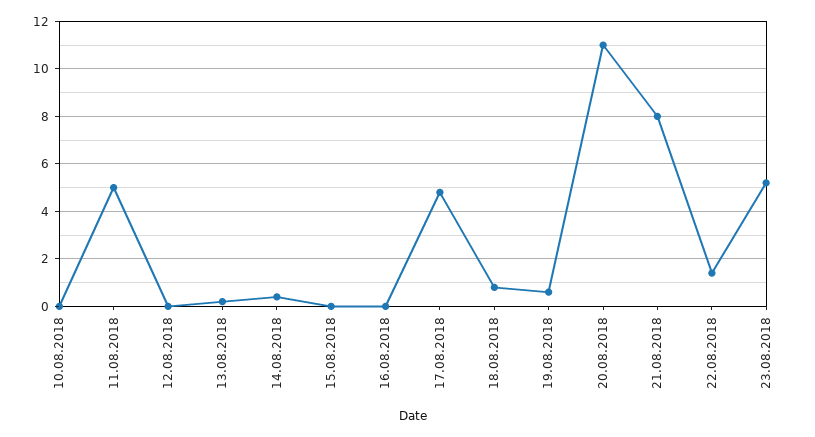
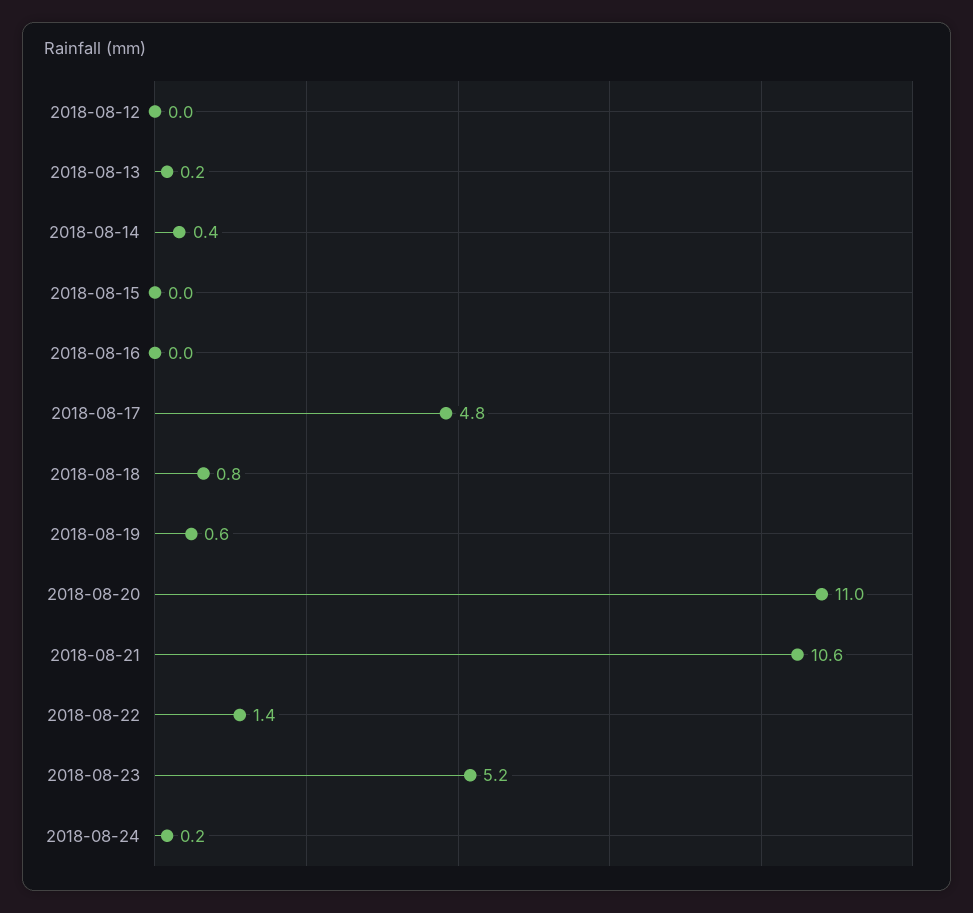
10.08.2018: 0 -> none
11.08.2018: 5 -> none
21.08.2018: 8 -> 10.6
2018-08-24: none -> 0.2

